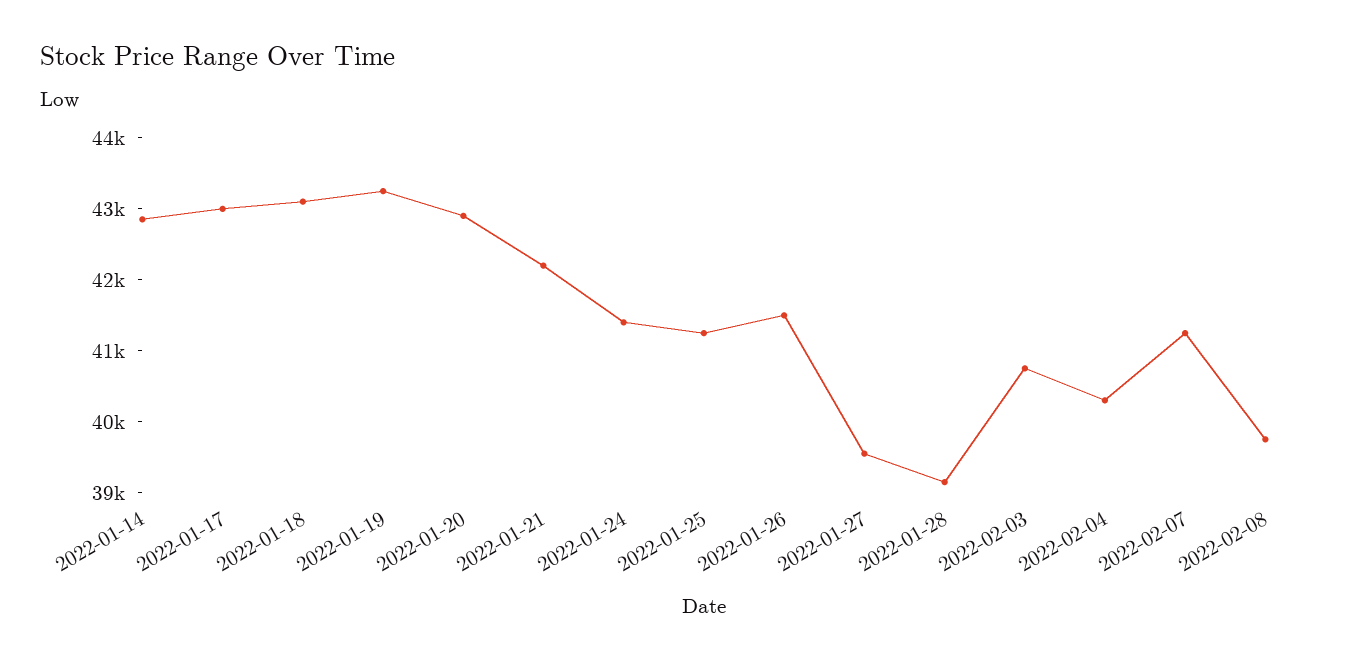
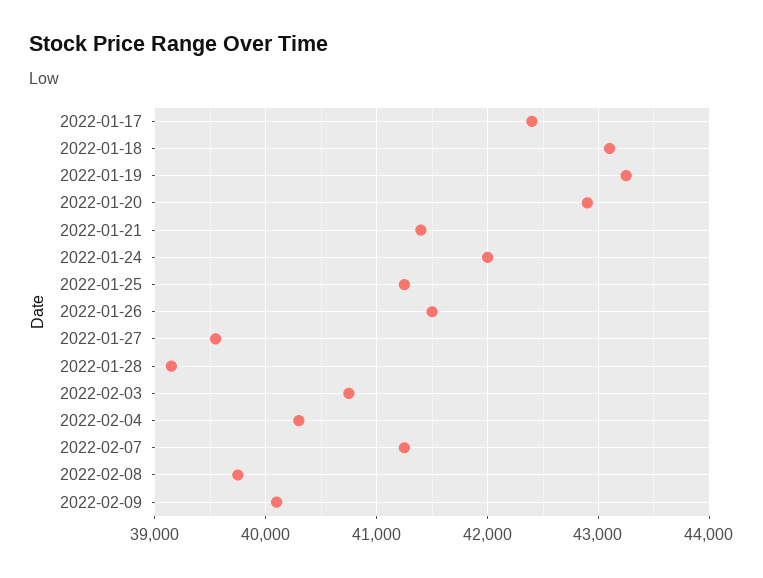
2022-01-14: 42800 -> none
2022-01-17: 43000 -> 42400
2022-01-21: 42200 -> 41400
2022-01-24: 41400 -> 42000
2022-02-09: none -> 40100

